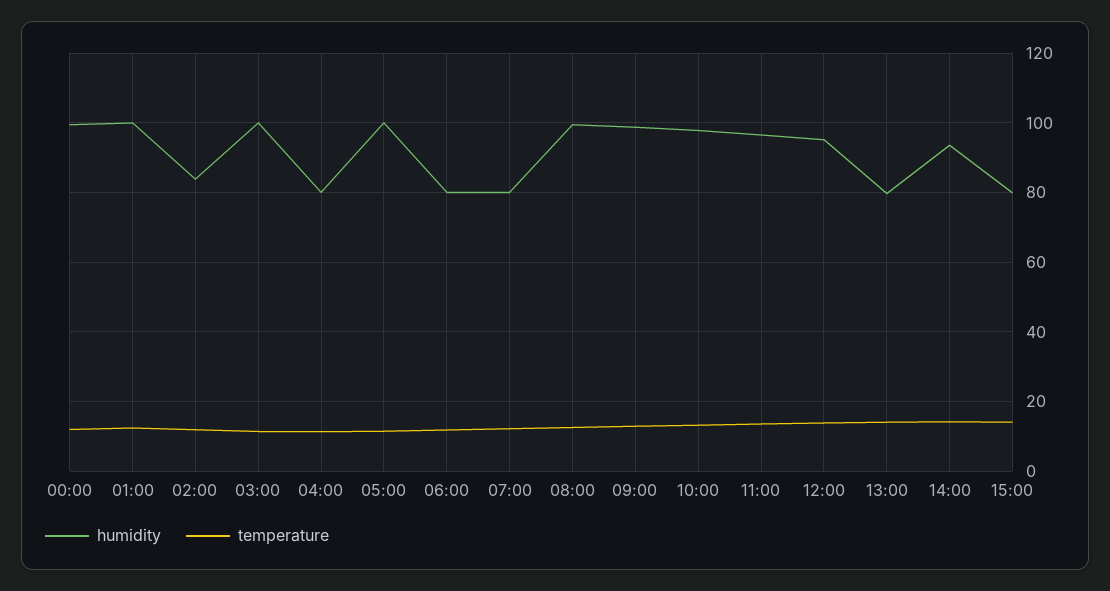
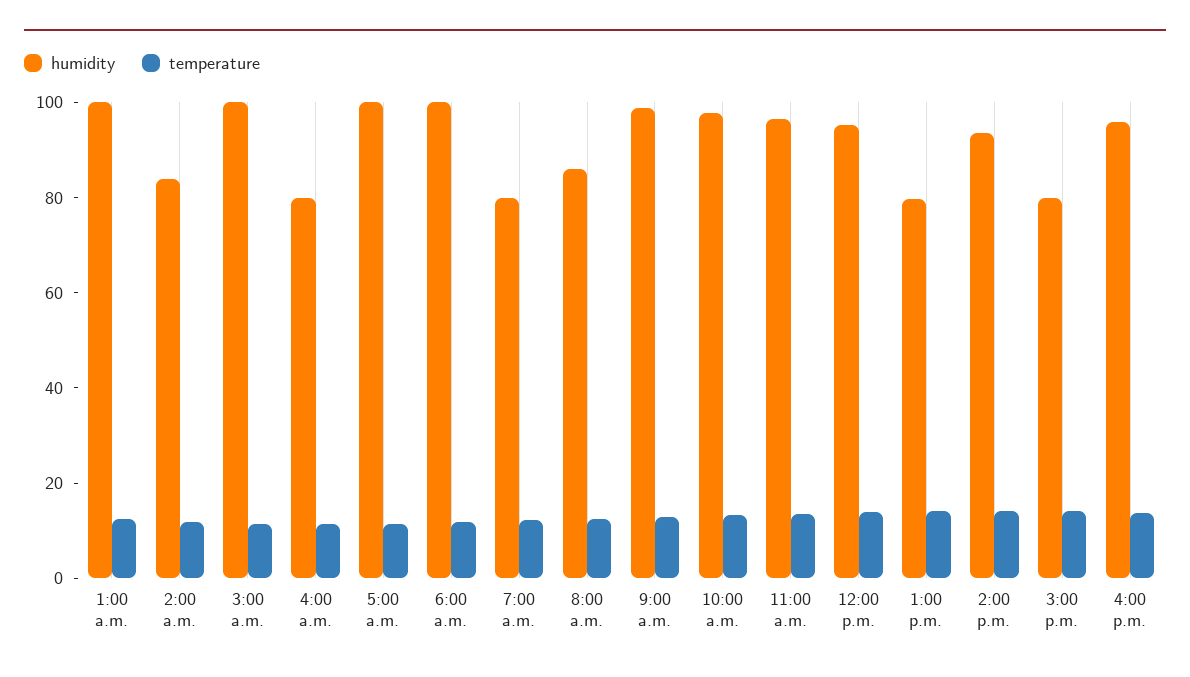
humidity, 00:00: 100 -> none
temperature, 00:00: 12 -> none
humidity, 06:00: 80 -> 100
humidity, 08:00: 100 -> 85
humidity, 4:00 p.m.: none -> 95
temperature, 4:00 p.m.: none -> 15

